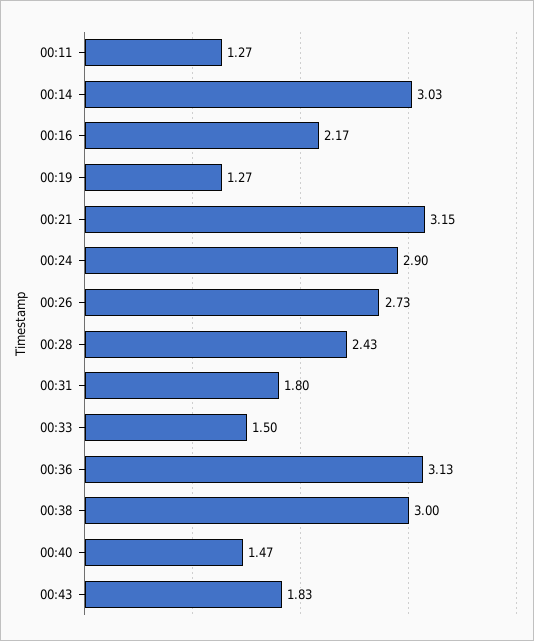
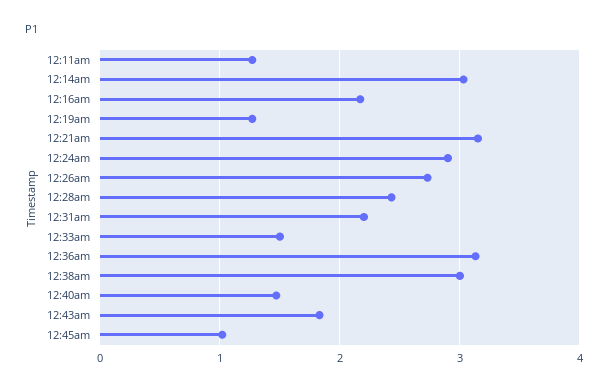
00:31: 1.8 -> 2.2
12:45am: none -> 1

